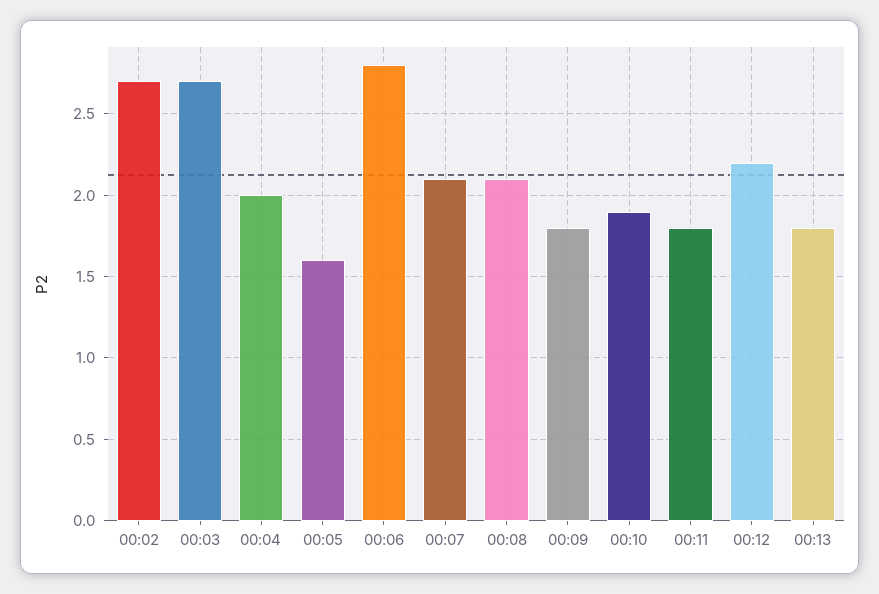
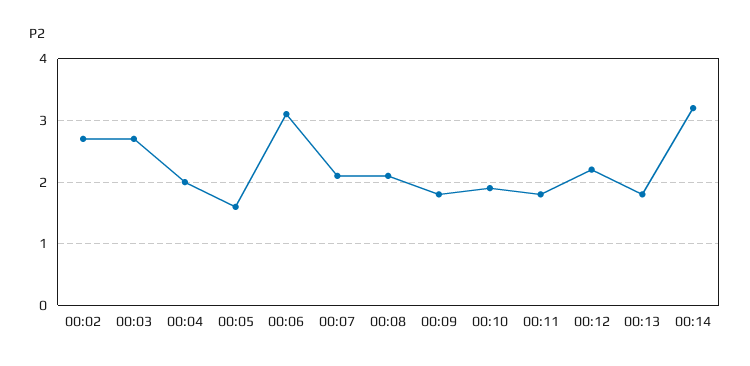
00:06: 2.8 -> 3.1
00:14: none -> 3.2

